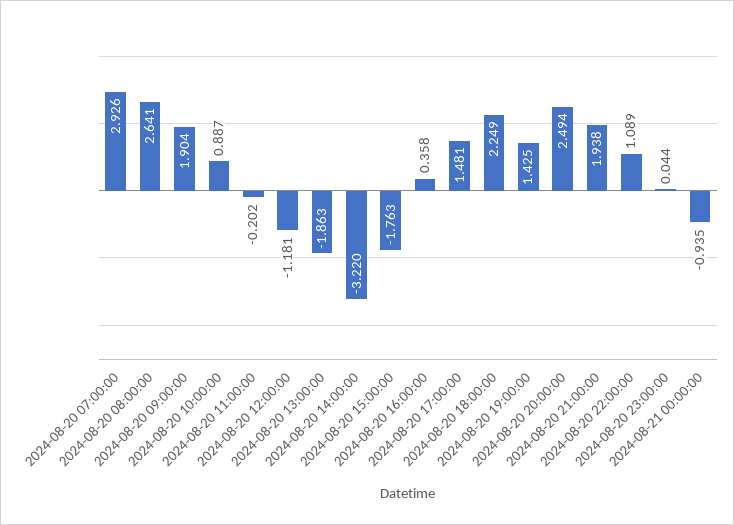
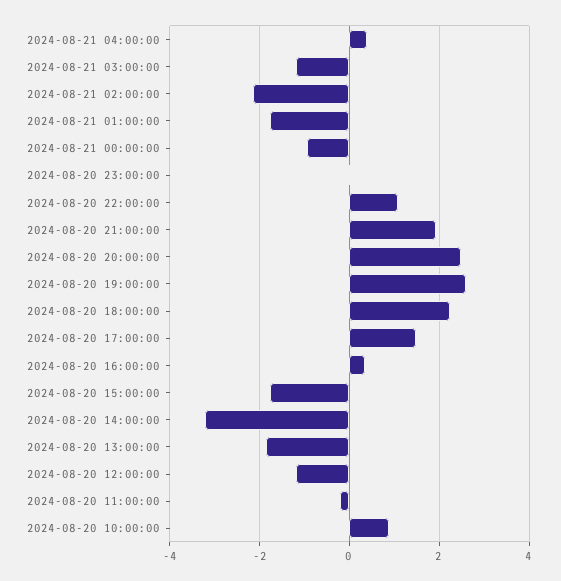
2024-08-20 07:00:00: 2.926 -> none
2024-08-20 08:00:00: 2.641 -> none
2024-08-20 09:00:00: 1.904 -> none
2024-08-20 19:00:00: 1.425 -> 2.6
2024-08-21 04:00:00: none -> 0.4
2024-08-21 03:00:00: none -> -1.2
2024-08-21 02:00:00: none -> -2.2
2024-08-21 01:00:00: none -> -1.8

